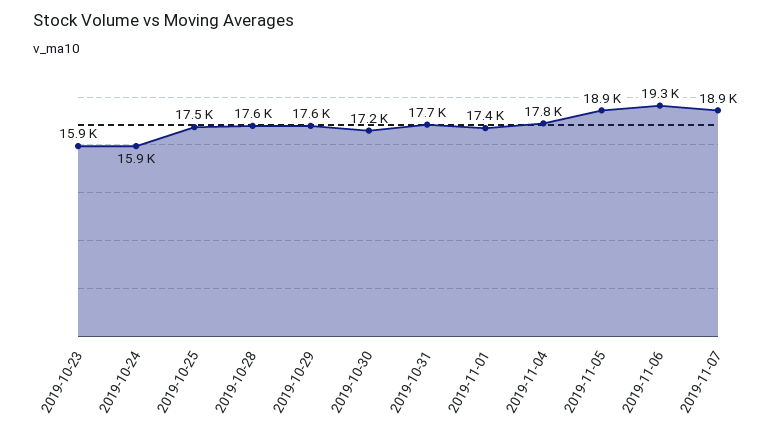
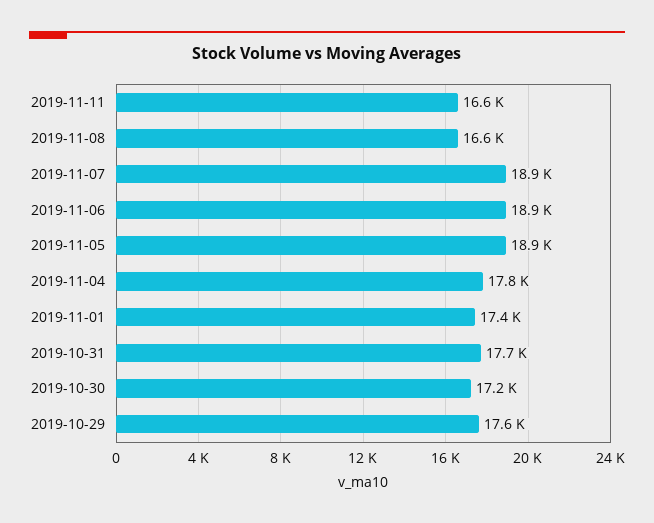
2019-10-23: 15900 -> none
2019-10-24: 15900 -> none
2019-10-25: 17500 -> none
2019-10-28: 17600 -> none
2019-11-06: 19300 -> 18900
2019-11-11: none -> 16600
2019-11-08: none -> 16600

